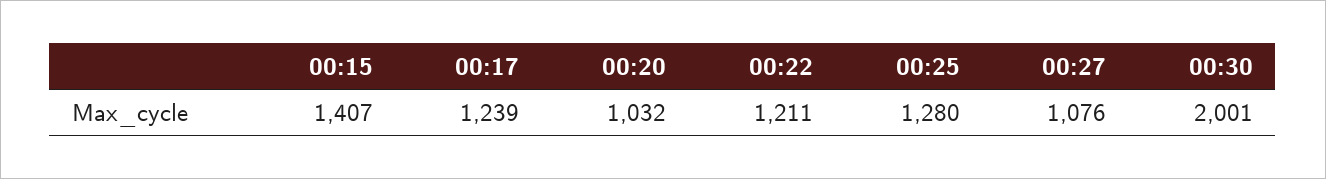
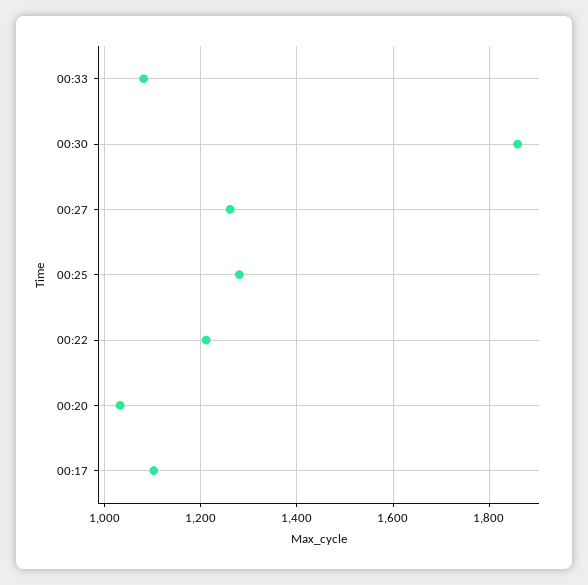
00:15: 1407 -> none
00:17: 1239 -> 1100
00:27: 1076 -> 1260
00:30: 2001 -> 1860
00:33: none -> 1080

